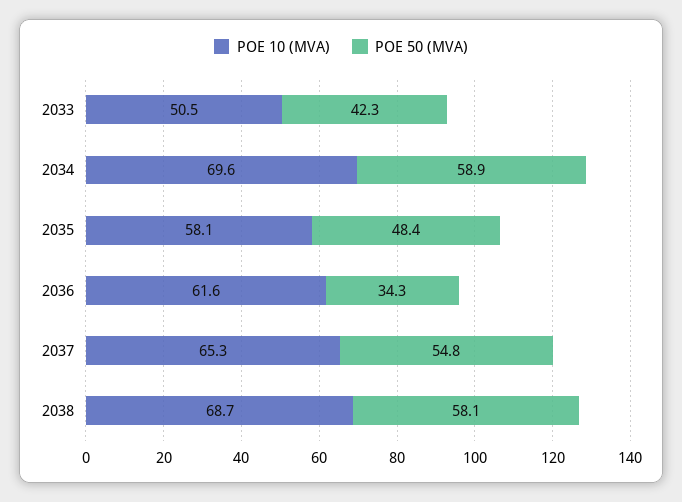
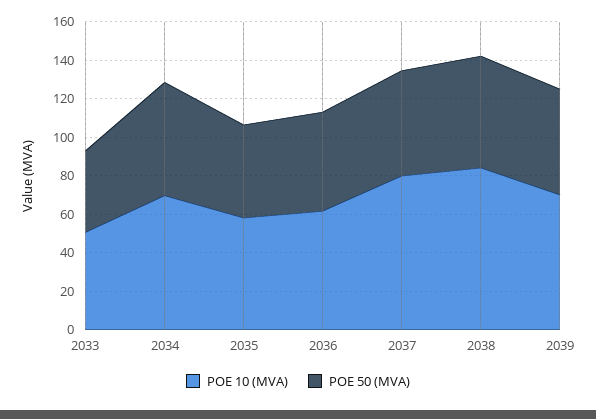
POE 50 (MVA), 2036: 34.3 -> 50
POE 10 (MVA), 2037: 65.3 -> 80
POE 10 (MVA), 2038: 68.7 -> 85
POE 10 (MVA), 2039: none -> 70
POE 50 (MVA), 2039: none -> 55

